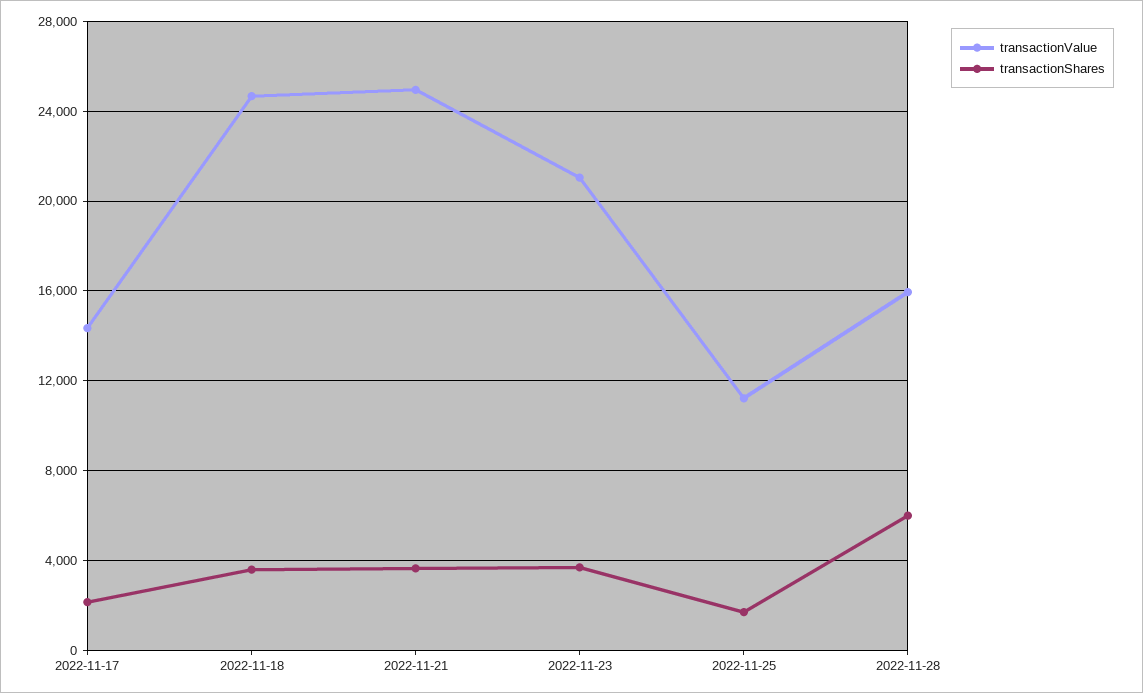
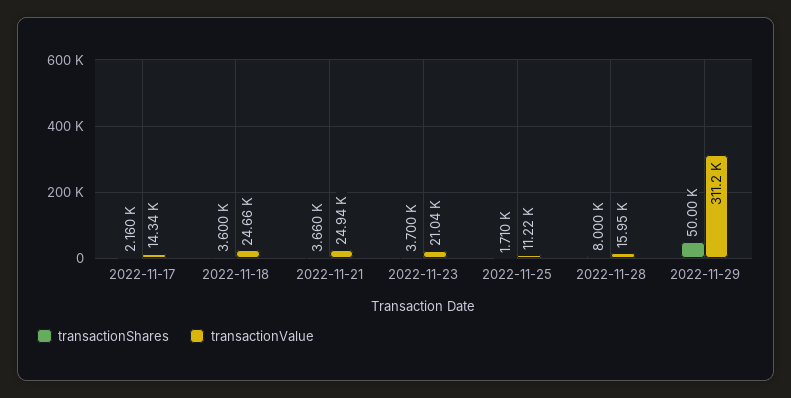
transactionShares, 2022-11-28: 6000 -> 8000
transactionShares, 2022-11-29: none -> 50000
transactionValue, 2022-11-29: none -> 311200

